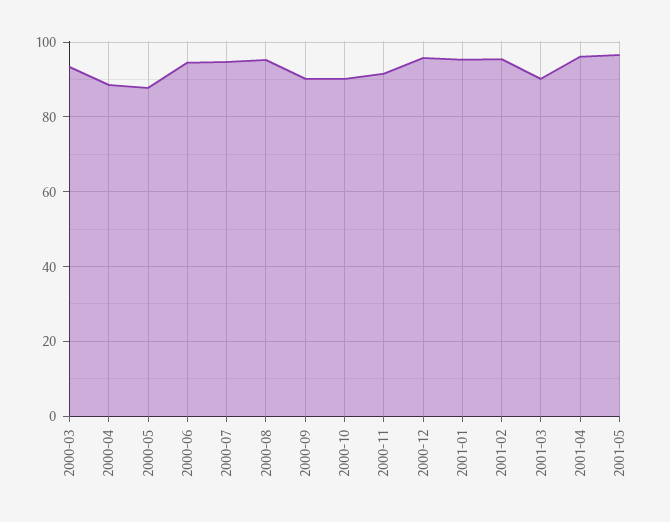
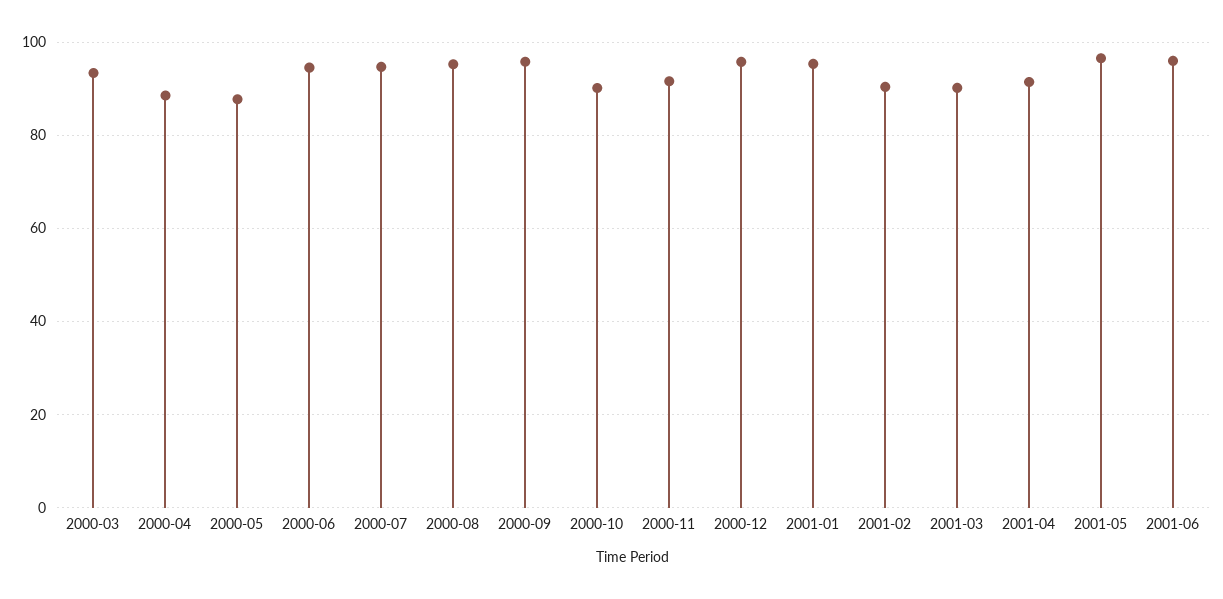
2000-09: 90 -> 96
2001-02: 96 -> 90
2001-04: 96 -> 92
2001-06: none -> 96

